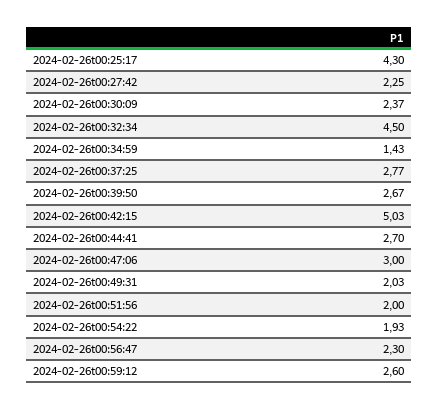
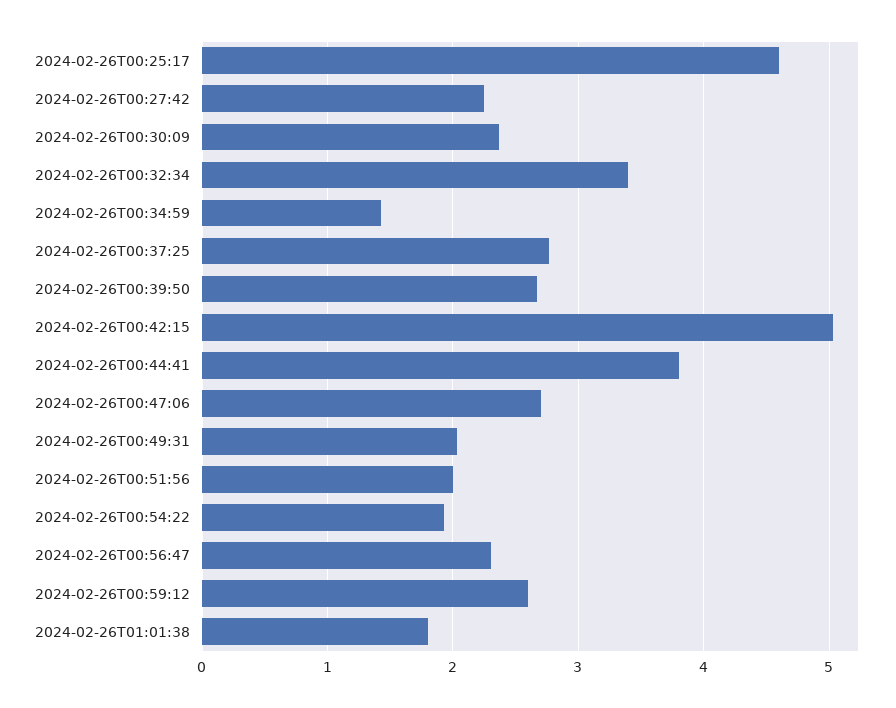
2024-02-26t00:25:17: 4.3 -> 4.6
2024-02-26t00:32:34: 4.5 -> 3.4
2024-02-26t00:44:41: 2.7 -> 3.8
2024-02-26t00:47:06: 3 -> 2.7
2024-02-26T01:01:38: none -> 1.8

